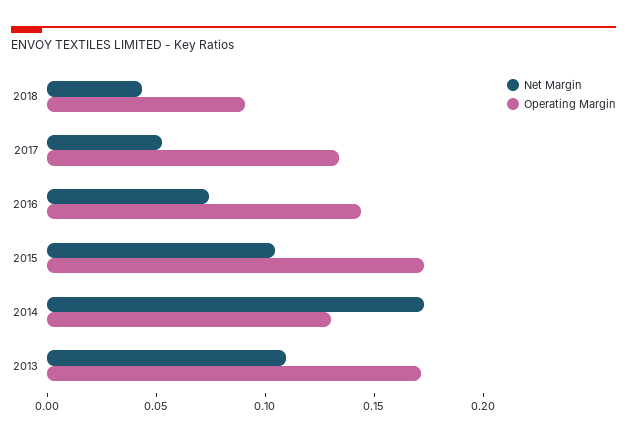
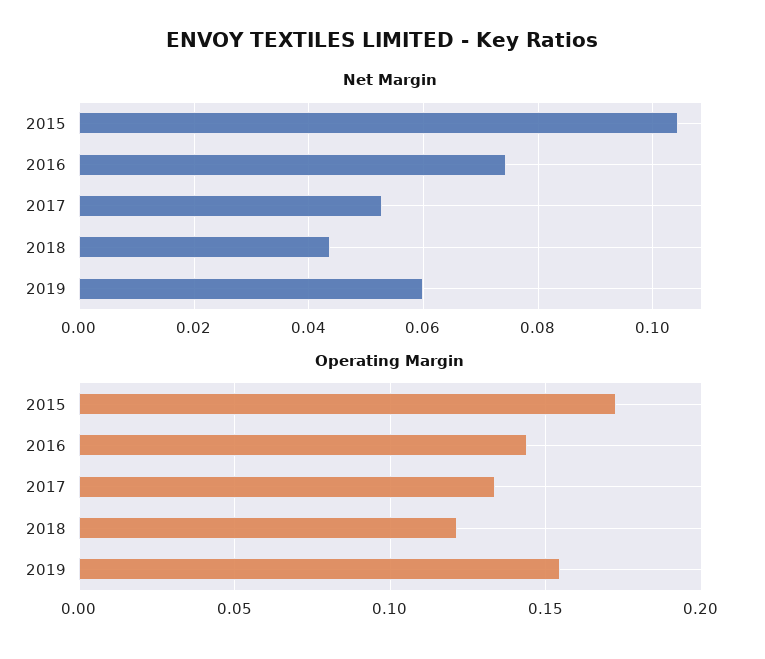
Operating Margin, 2018: 0.09 -> 0.12
Net Margin, 2014: 0.17 -> none
Operating Margin, 2014: 0.13 -> none
Net Margin, 2013: 0.11 -> none
Operating Margin, 2013: 0.17 -> none
Net Margin, 2019: none -> 0.06
Operating Margin, 2019: none -> 0.155

